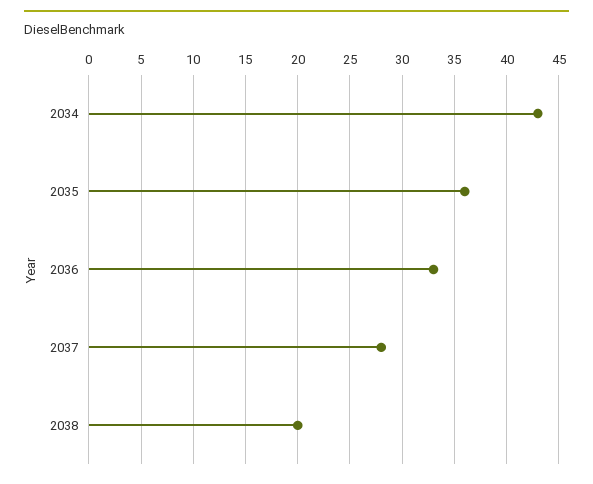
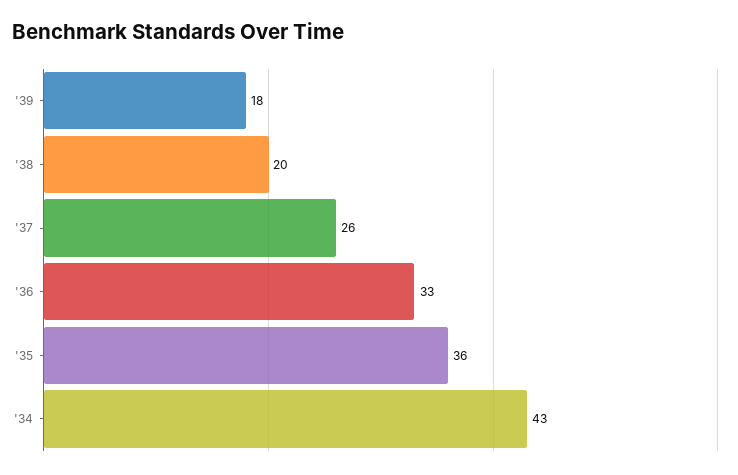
2037: 28 -> 26
'39: none -> 18

